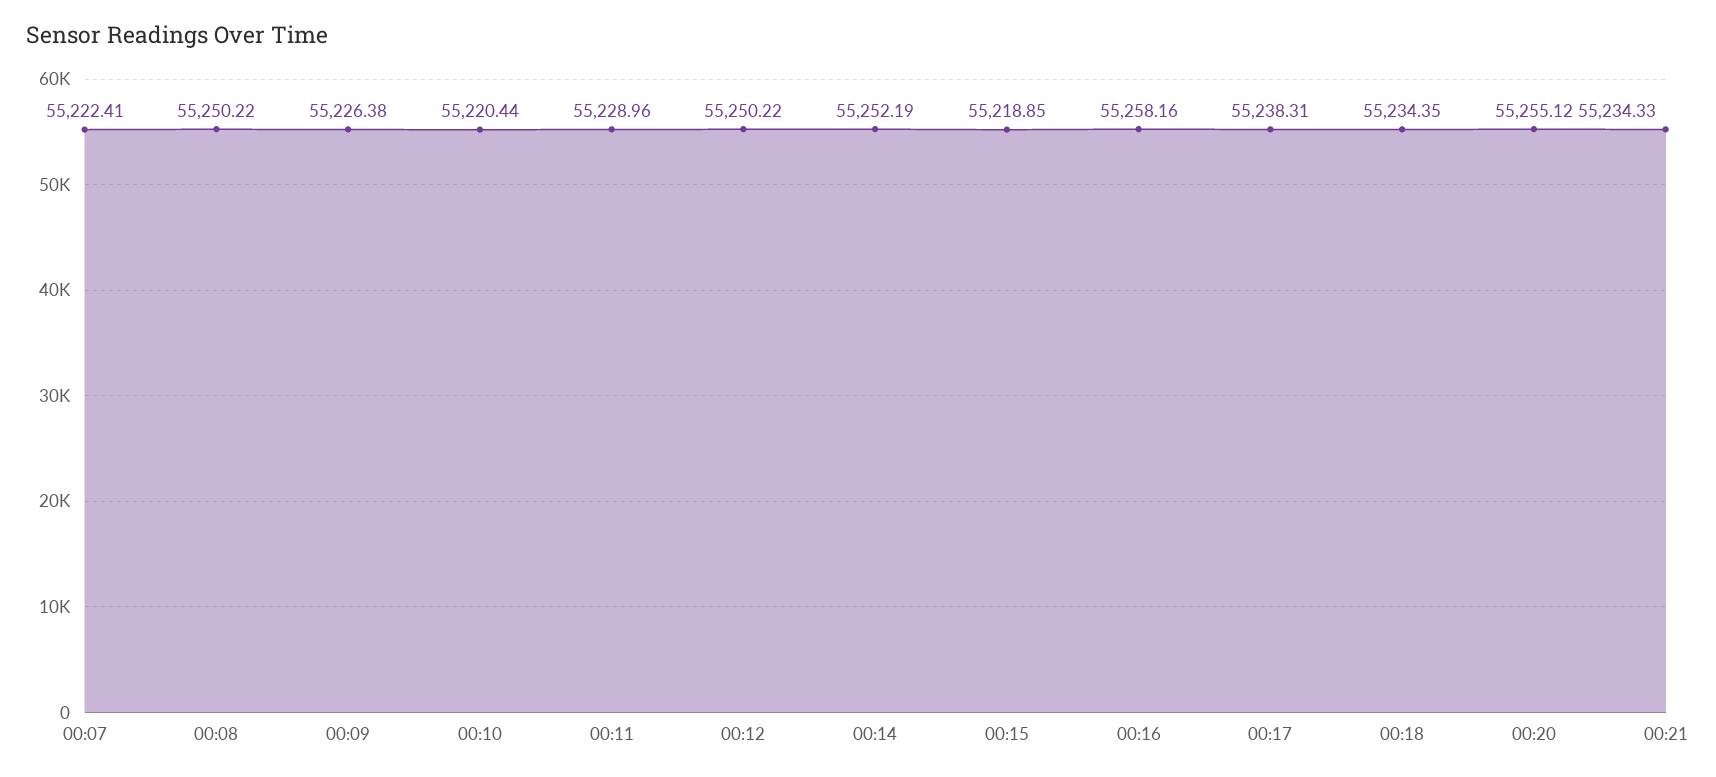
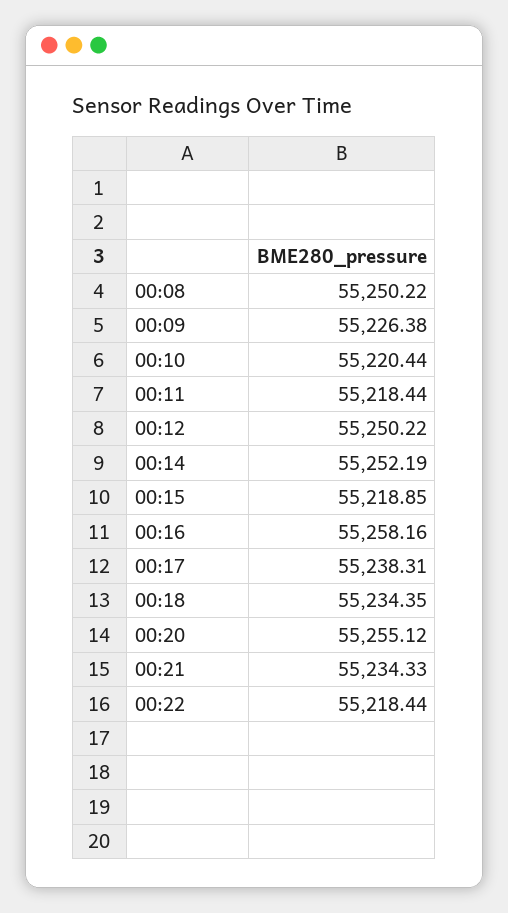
00:07: 55222.41 -> none
00:11: 55228.96 -> 55218.44
00:22: none -> 55218.44

